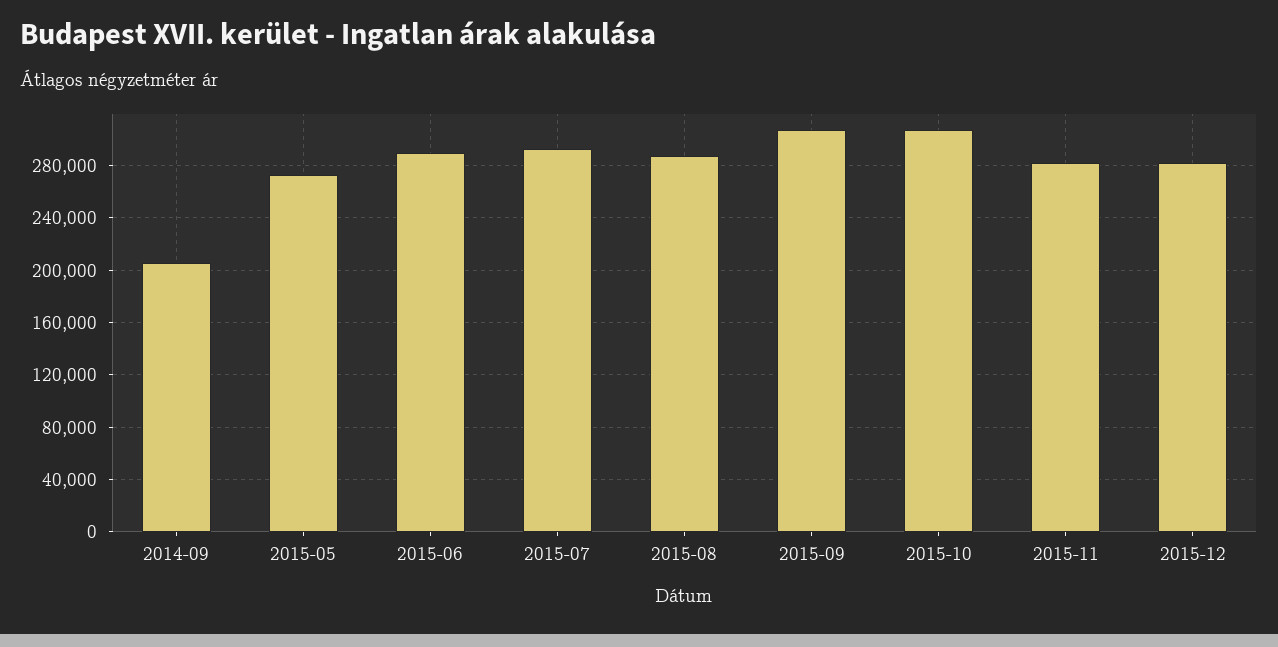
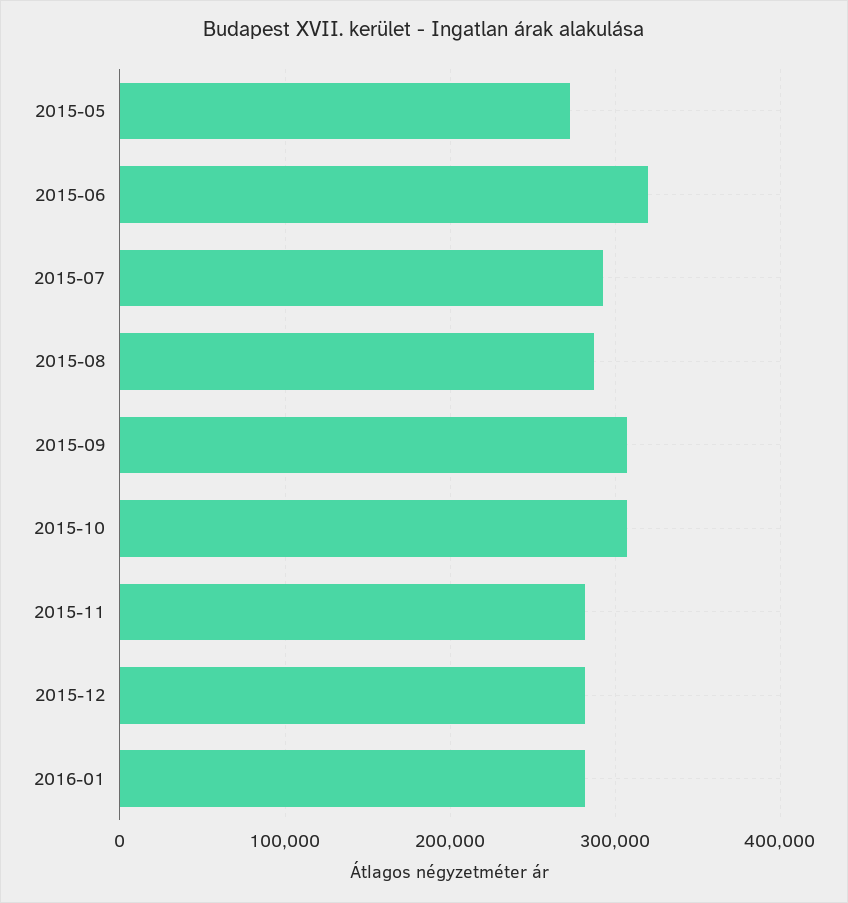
2014-09: 205000 -> none
2015-06: 290000 -> 320000
2016-01: none -> 280000

